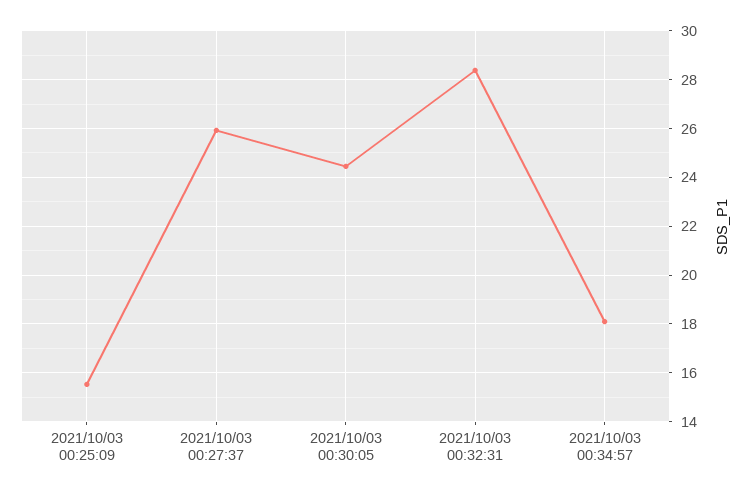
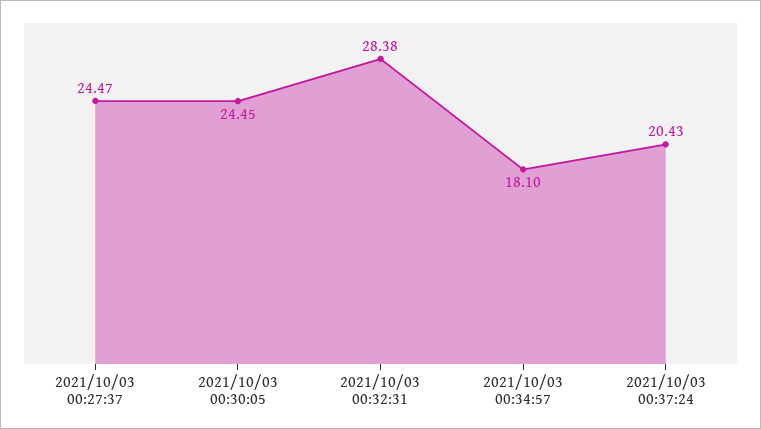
2021/10/03 00:25:09: 15.5 -> none
2021/10/03 00:27:37: 26 -> 24.47
2021/10/03 00:37:24: none -> 20.43

